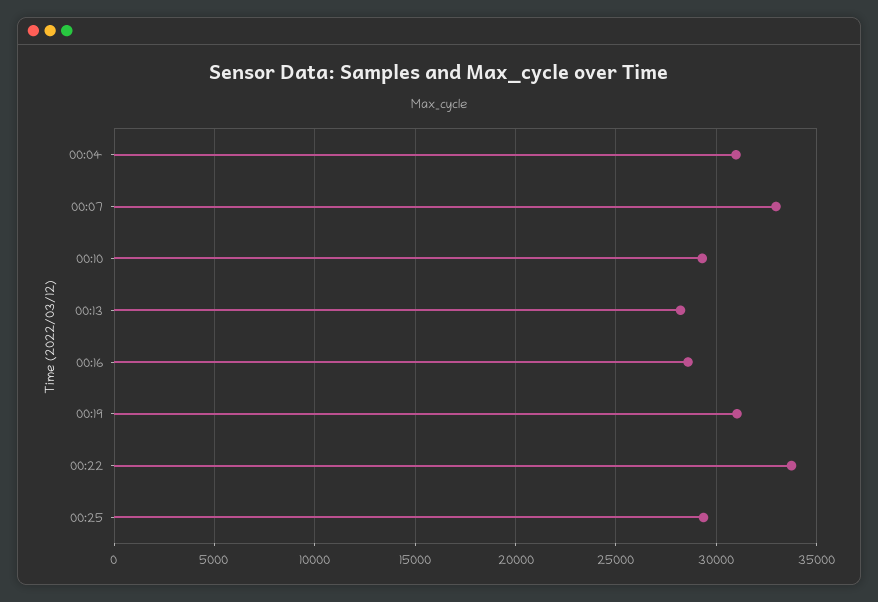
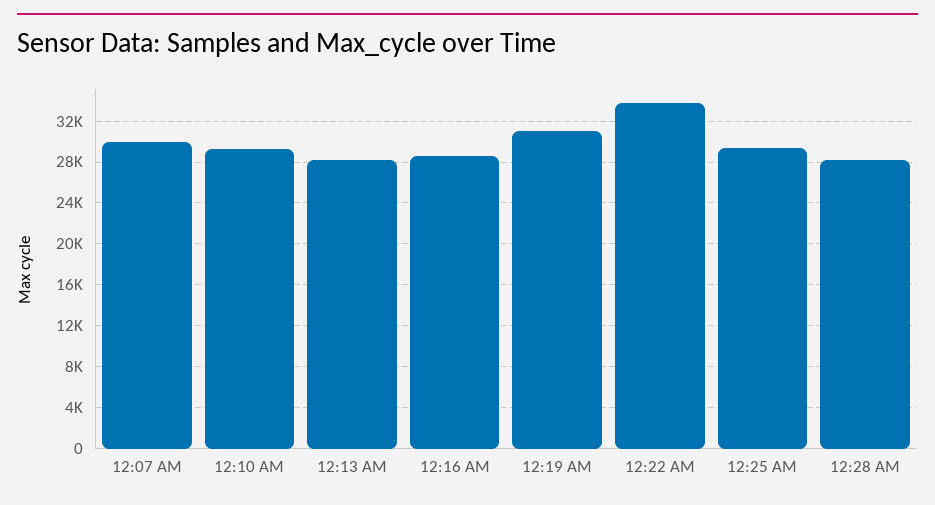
00:04: 31000 -> none
00:07: 33000 -> 30000
12:28 AM: none -> 28000

